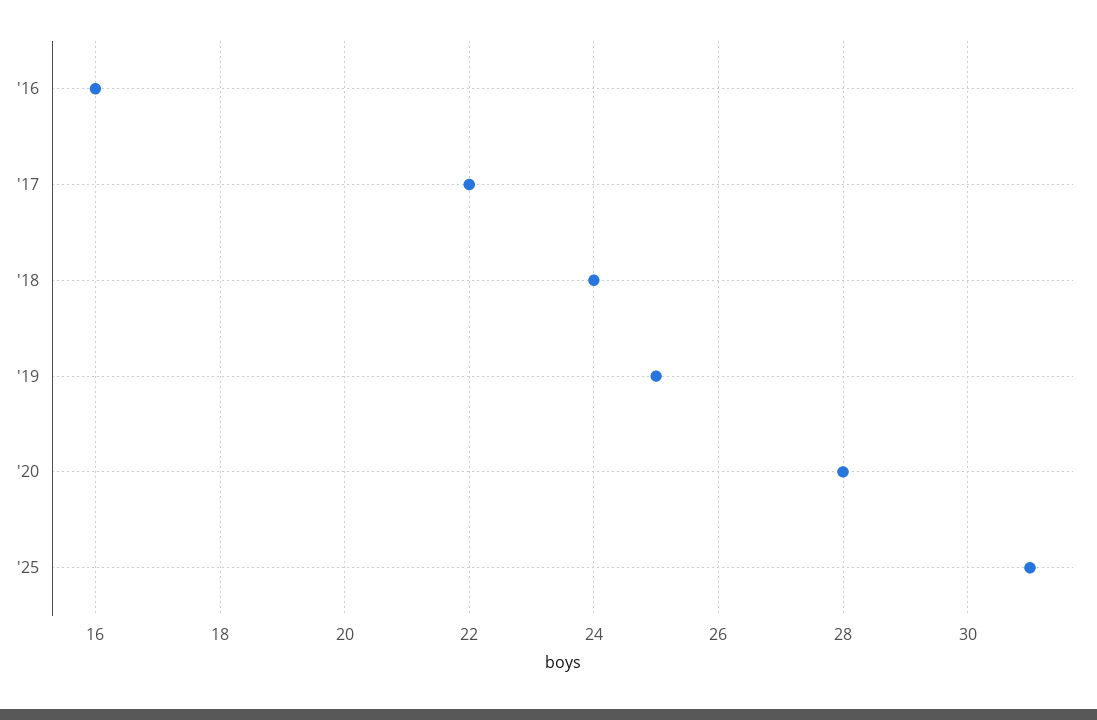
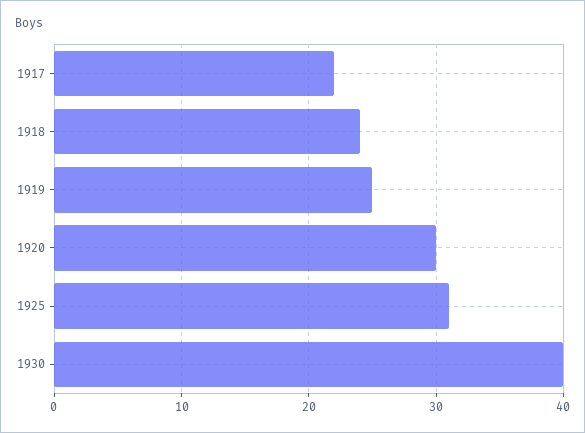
'16: 16 -> none
'20: 28 -> 30
1930: none -> 40

